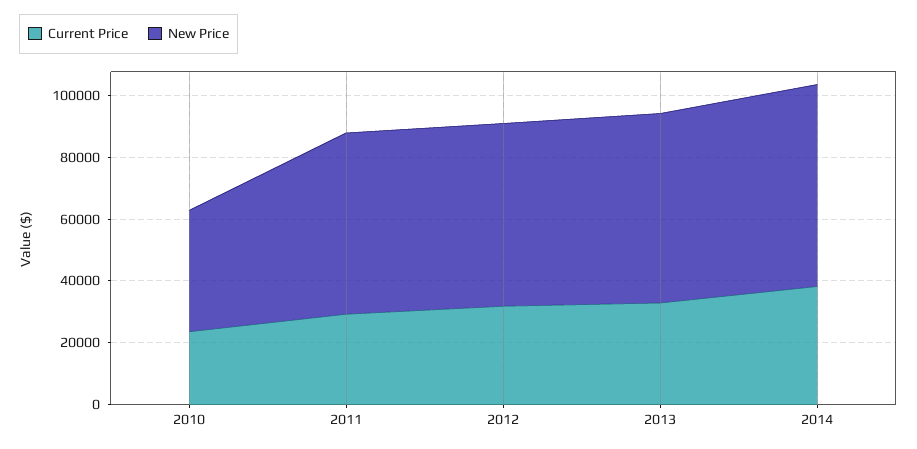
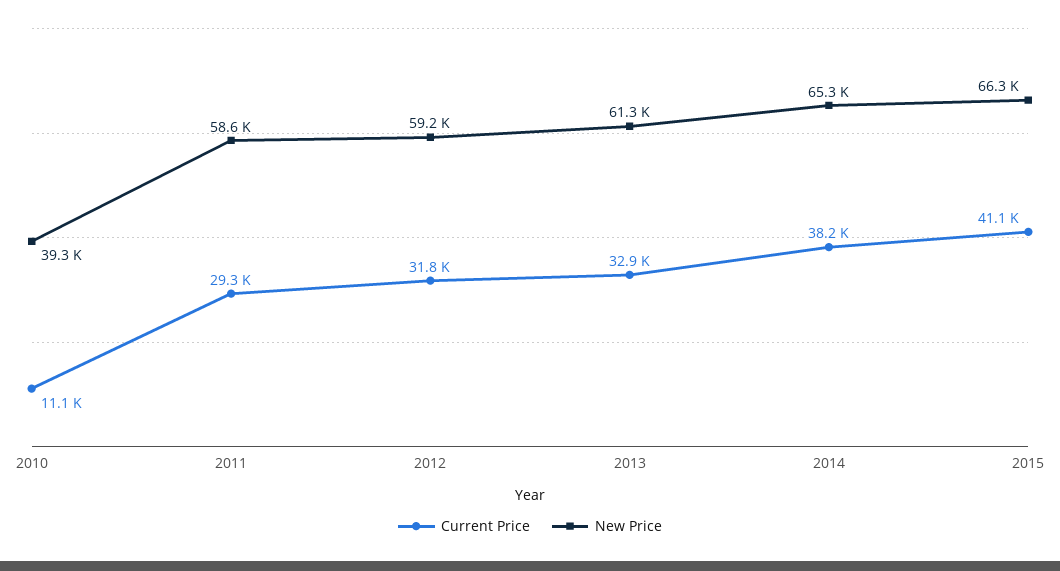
Current Price, 2010: 25000 -> 11100
Current Price, 2015: none -> 41100
New Price, 2015: none -> 66300

